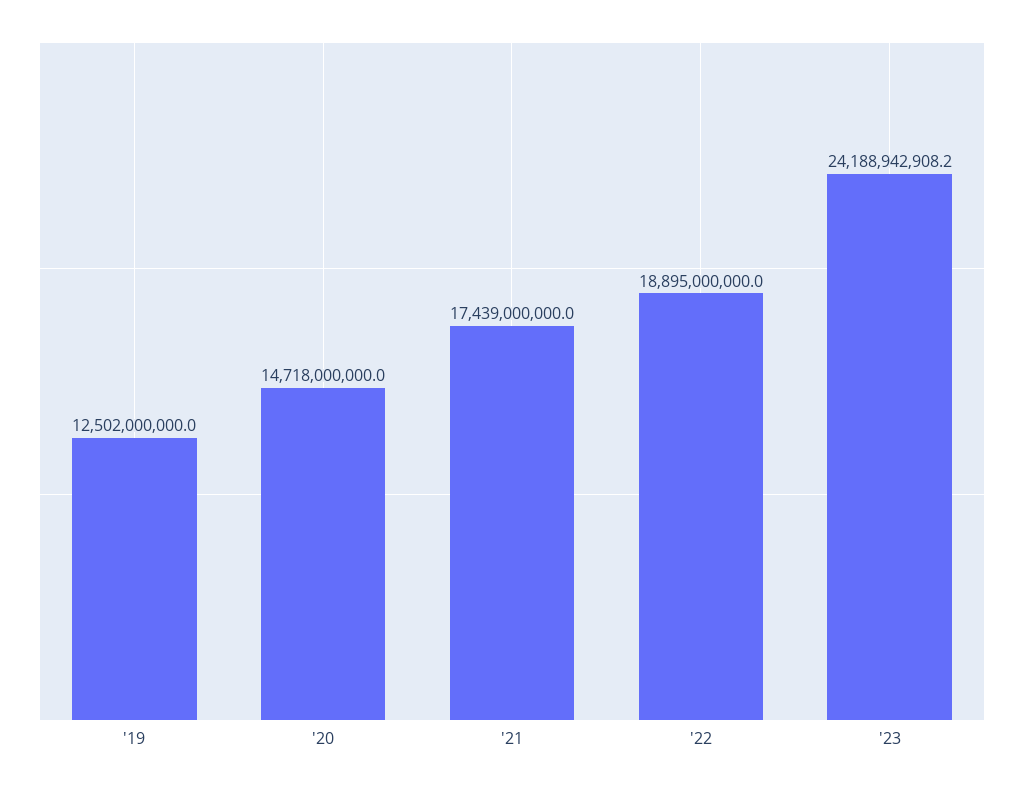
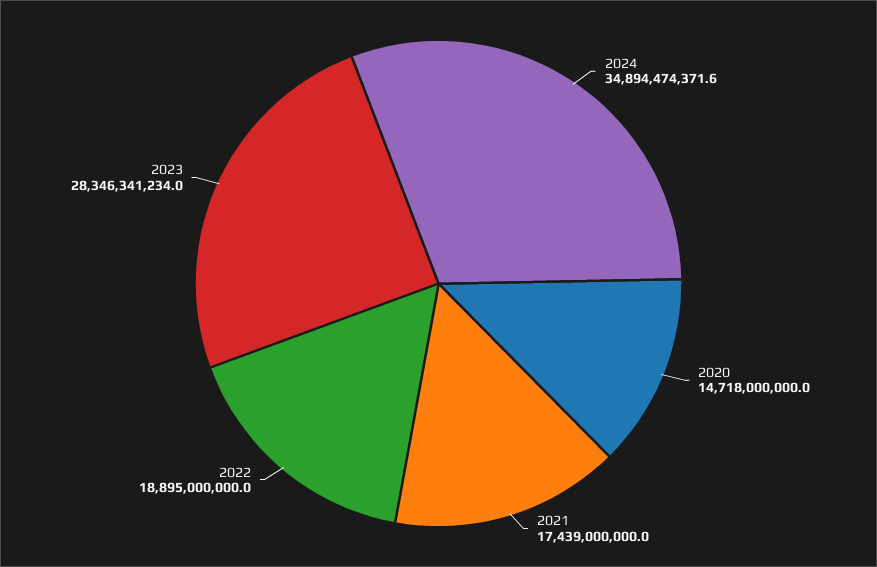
'19: 12502000000 -> none
'23: 24188942908.2 -> 28346341234
2024: none -> 34894474371.6

